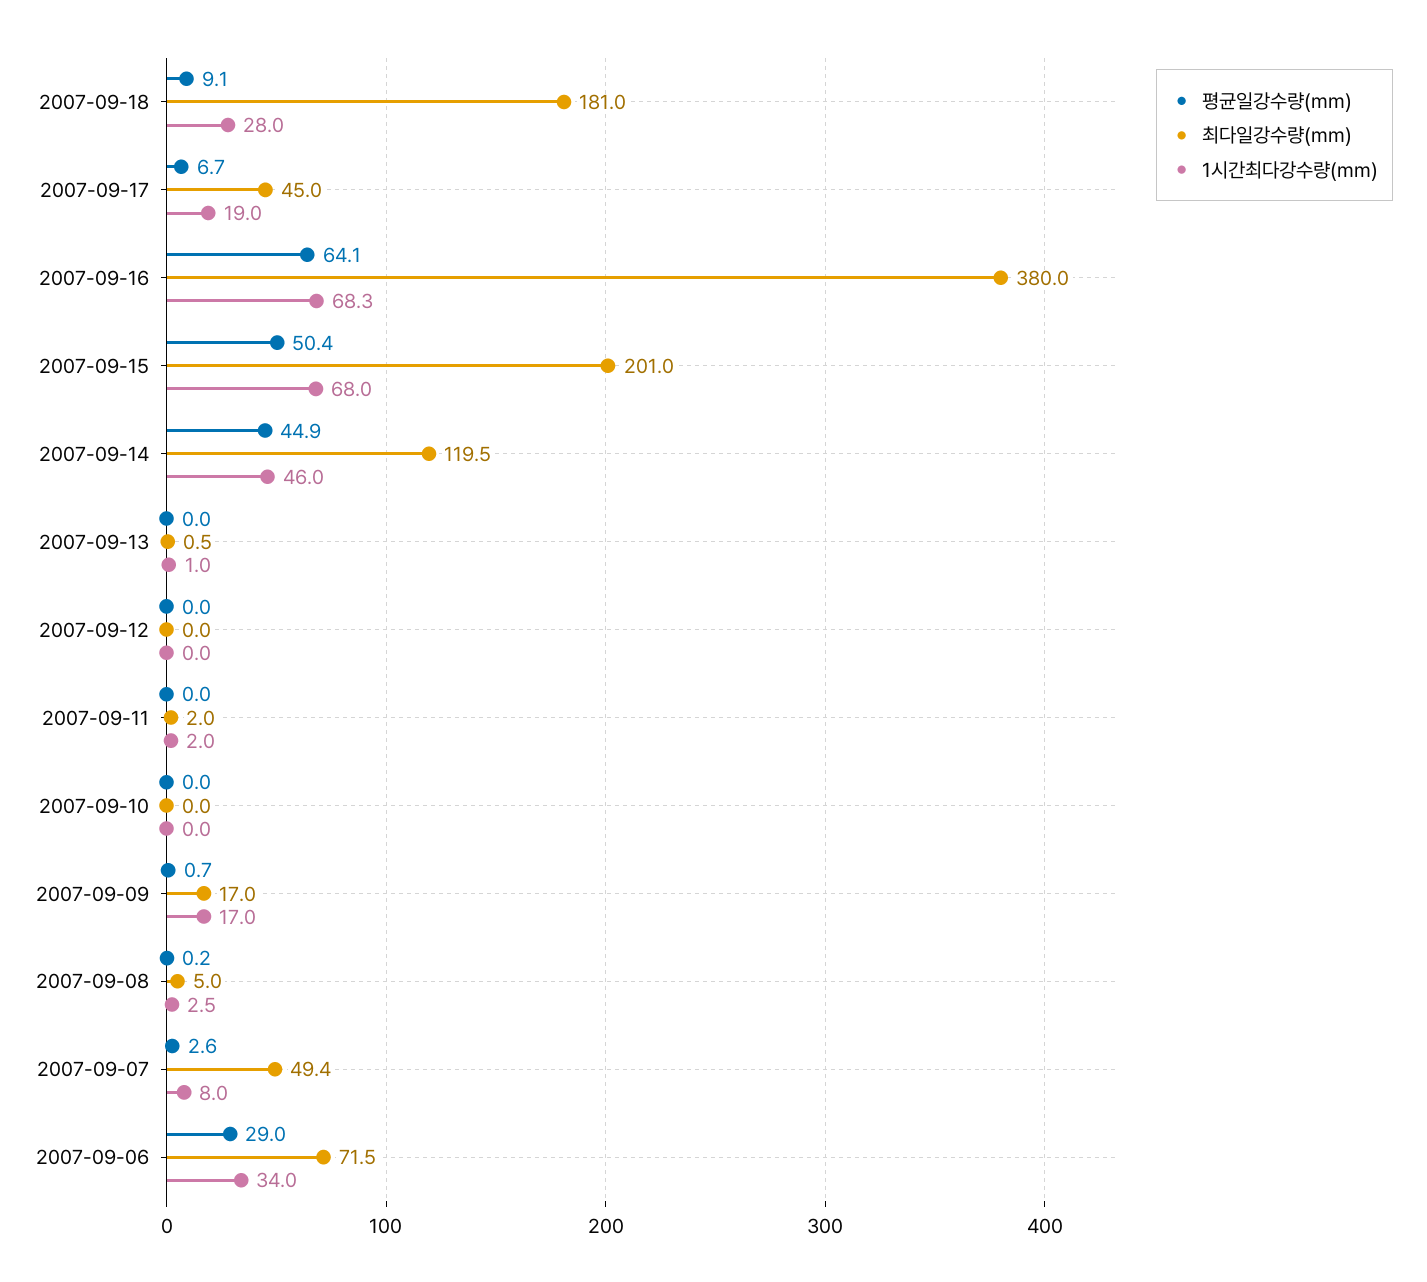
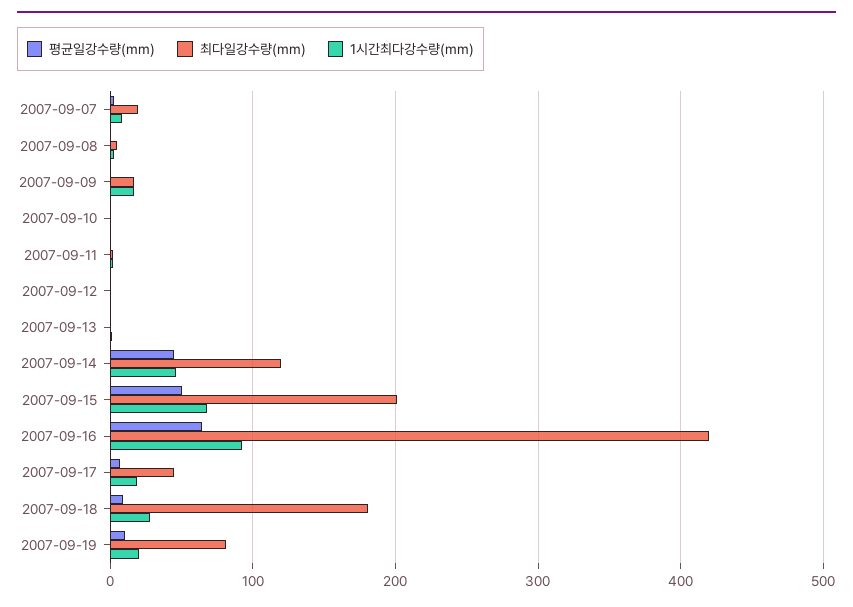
최다일강수량(mm), 2007-09-16: 380 -> 420
1시간최다강수량(mm), 2007-09-16: 68.3 -> 90
최다일강수량(mm), 2007-09-07: 49.4 -> 20
평균일강수량(mm), 2007-09-06: 29 -> none
최다일강수량(mm), 2007-09-06: 71.5 -> none
1시간최다강수량(mm), 2007-09-06: 34 -> none
평균일강수량(mm), 2007-09-19: none -> 10
최다일강수량(mm), 2007-09-19: none -> 80
1시간최다강수량(mm), 2007-09-19: none -> 20

